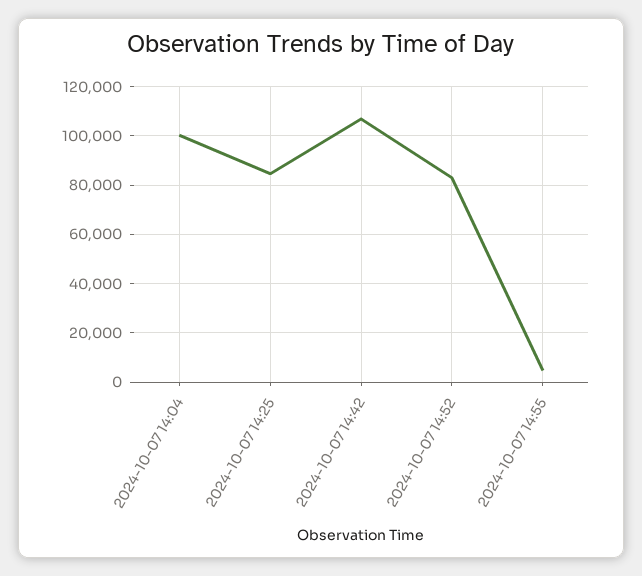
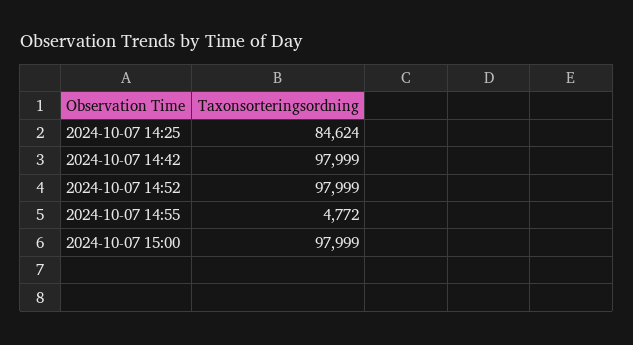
2024-10-07 14:04: 100000 -> none
2024-10-07 14:42: 107500 -> 97999
2024-10-07 14:52: 82500 -> 97999
2024-10-07 15:00: none -> 97999

